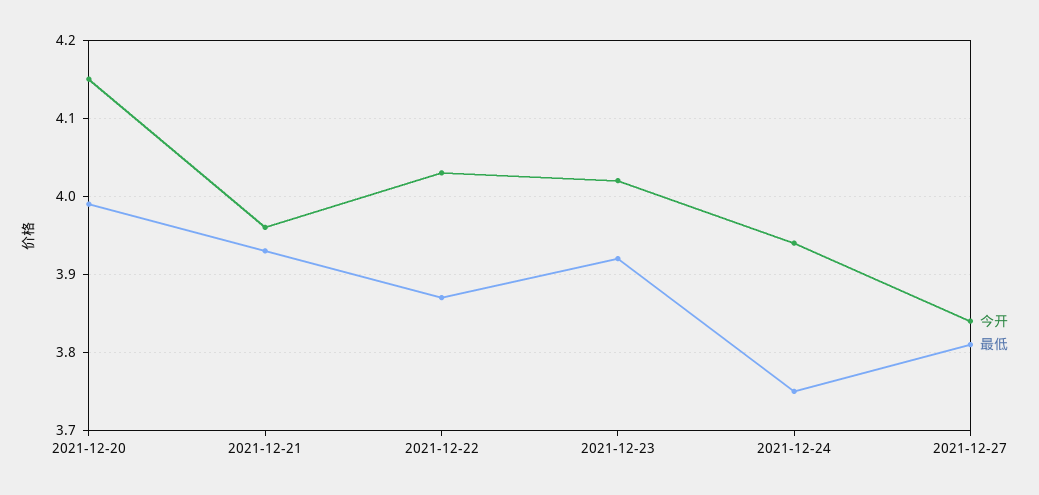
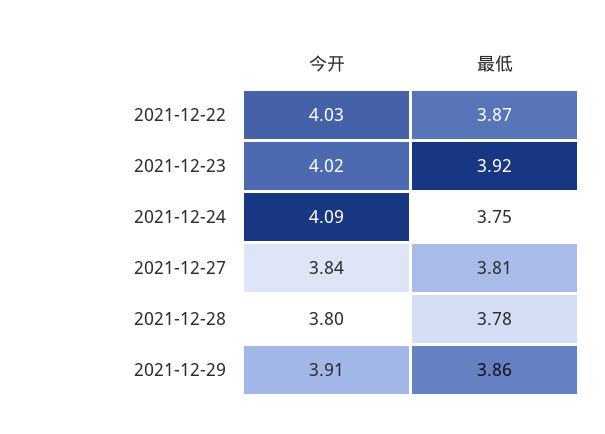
今开, 2021-12-20: 4.15 -> none
最低, 2021-12-20: 3.99 -> none
今开, 2021-12-21: 3.96 -> none
最低, 2021-12-21: 3.93 -> none
今开, 2021-12-24: 3.94 -> 4.09
今开, 2021-12-28: none -> 3.8
最低, 2021-12-28: none -> 3.78
今开, 2021-12-29: none -> 3.91
最低, 2021-12-29: none -> 3.86

